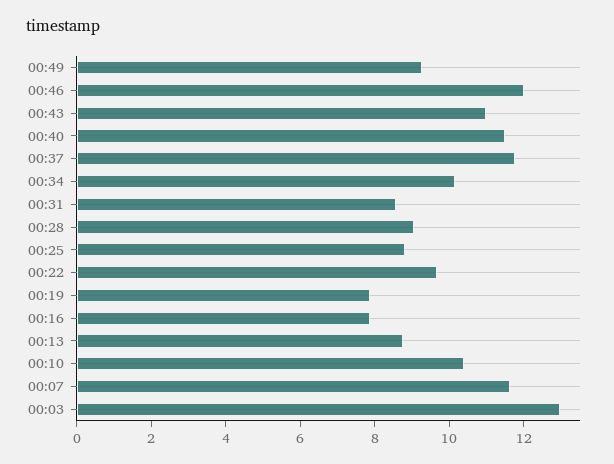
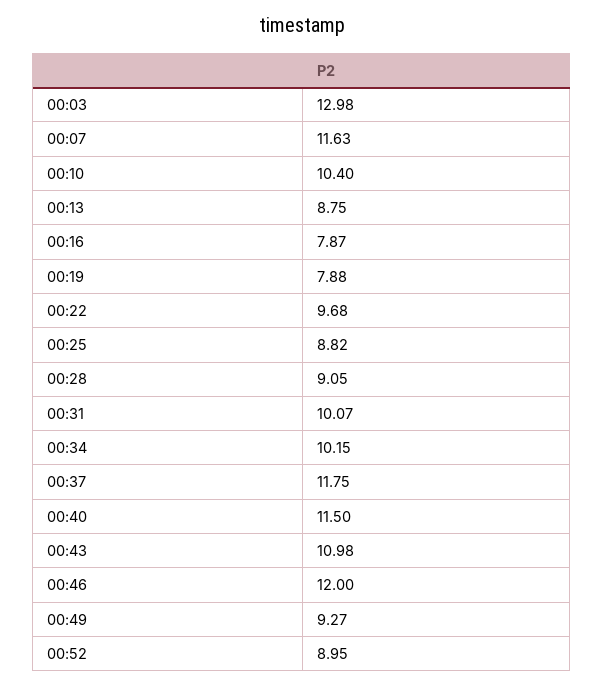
00:31: 8.5 -> 10.07
00:52: none -> 8.95

